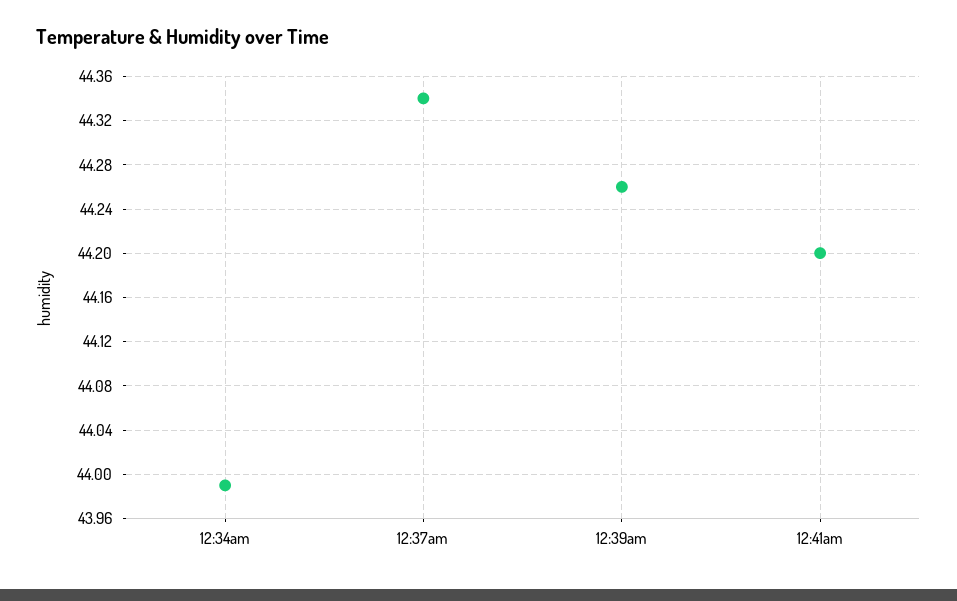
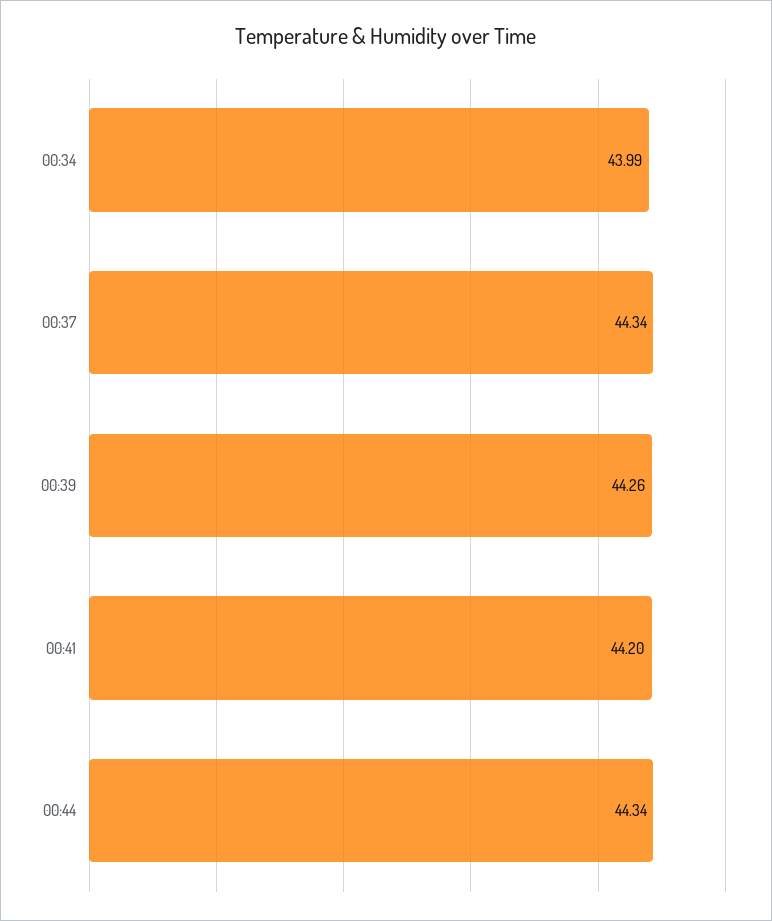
00:44: none -> 44.34

